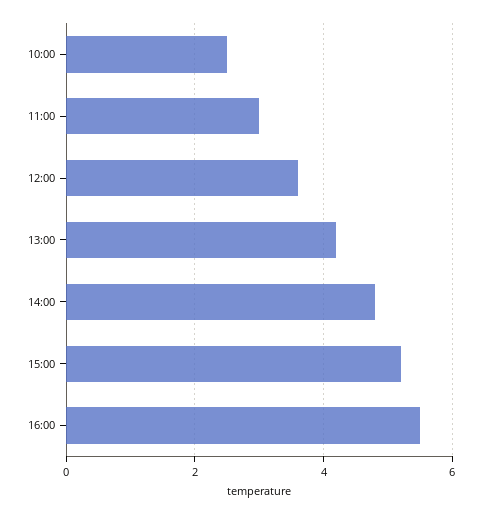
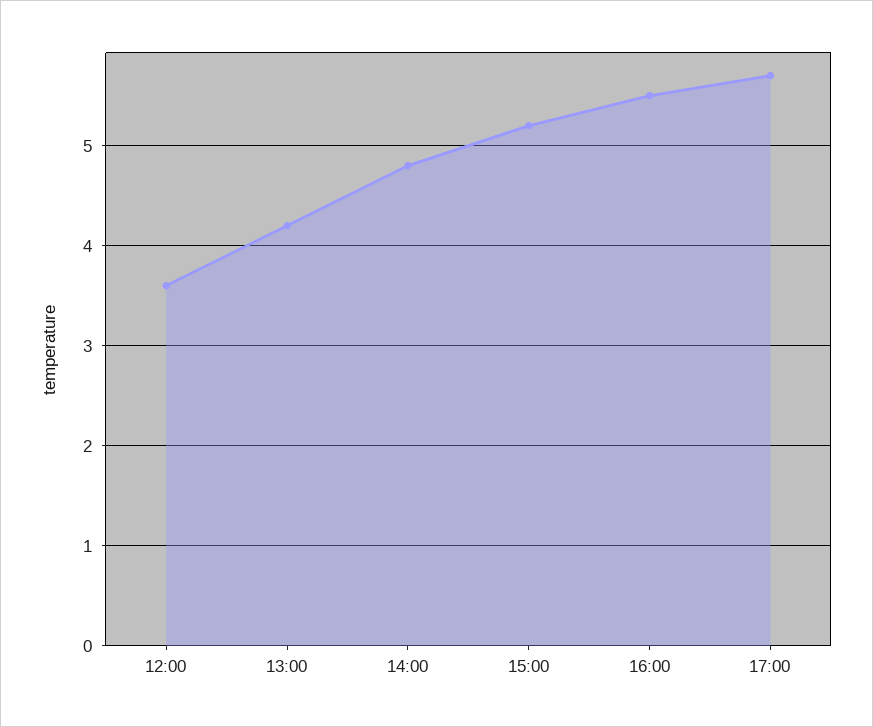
10:00: 2.5 -> none
11:00: 3 -> none
17:00: none -> 5.7

